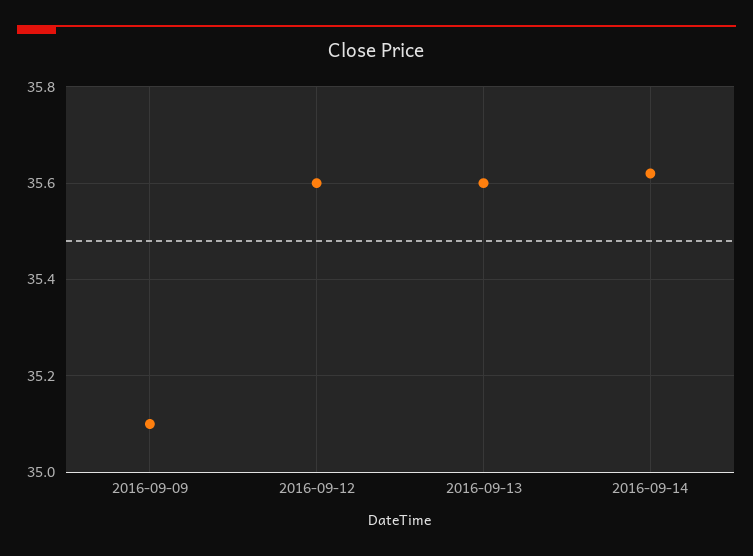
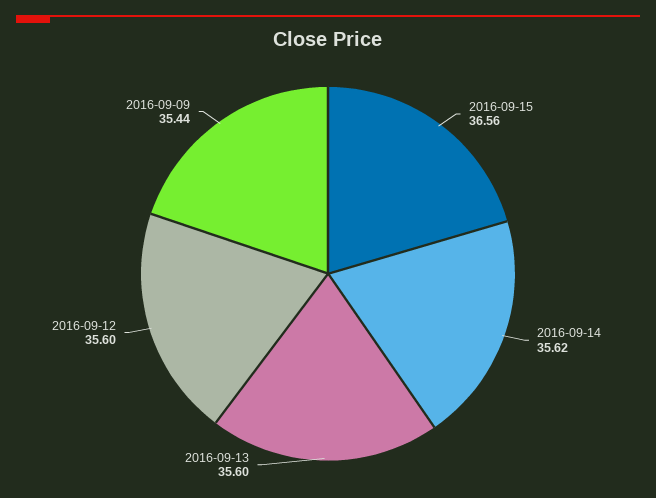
2016-09-09: 35.1 -> 35.44
2016-09-15: none -> 36.56

